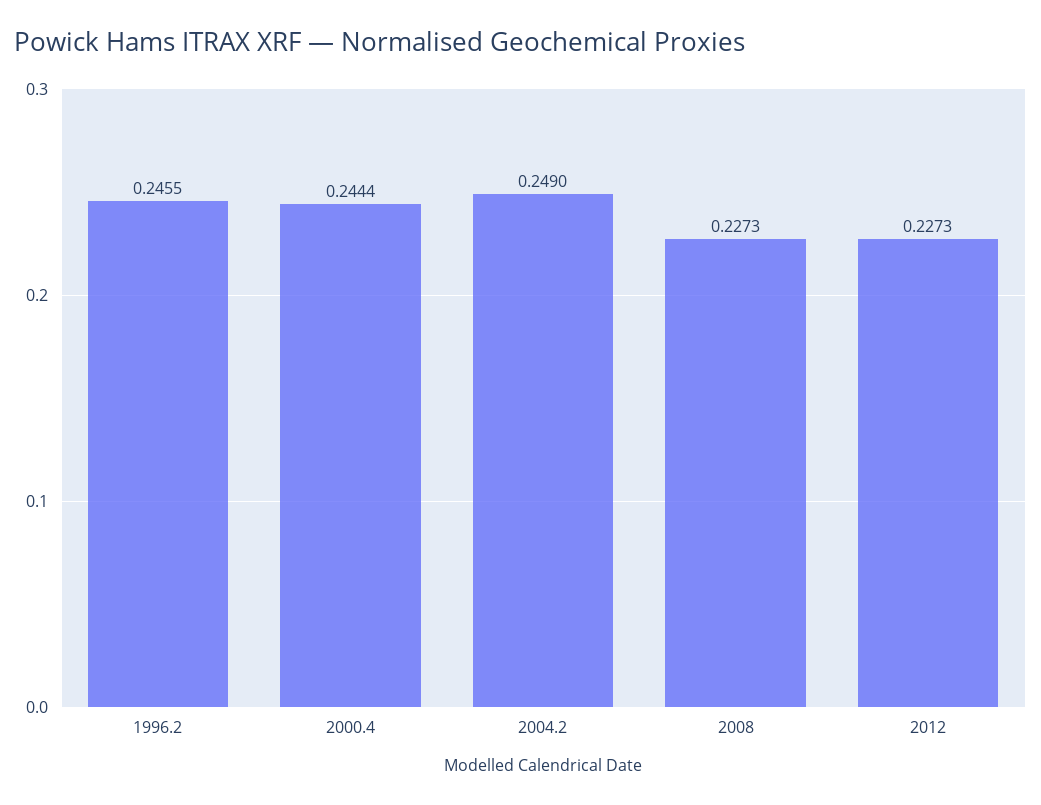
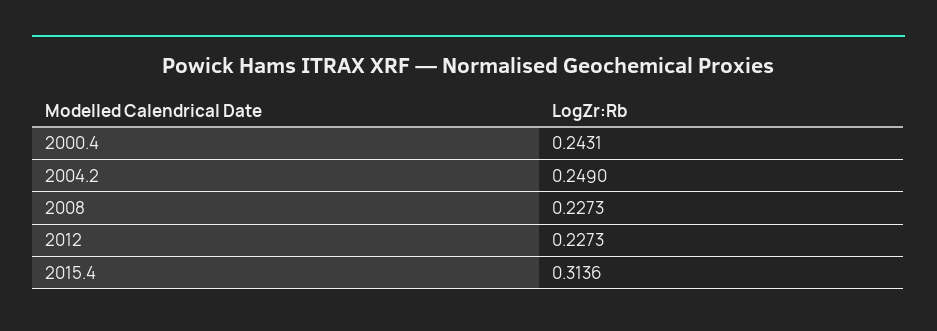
1996.2: 0.2455 -> none
2000.4: 0.2444 -> 0.2431
2015.4: none -> 0.3136

